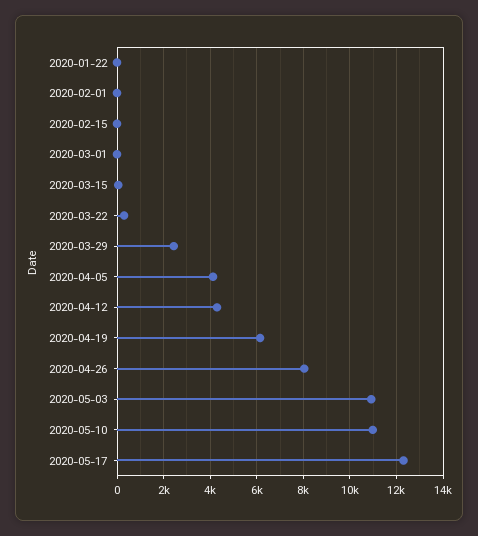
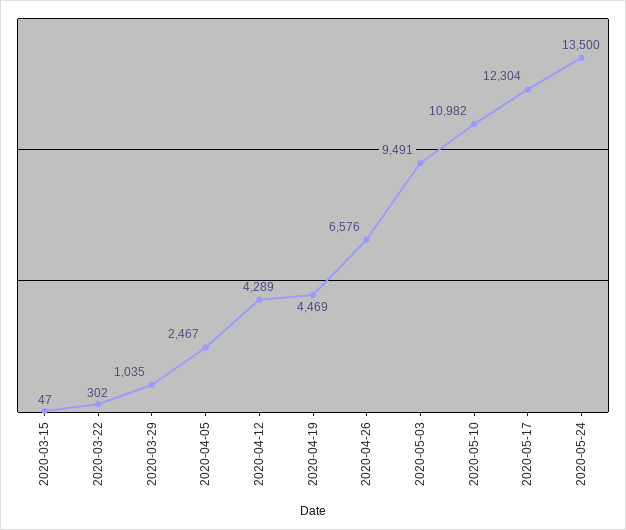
2020-01-22: 0 -> none
2020-02-01: 0 -> none
2020-02-15: 0 -> none
2020-03-01: 0 -> none
2020-03-29: 2500 -> 1035
2020-04-05: 4000 -> 2467
2020-04-19: 6000 -> 4469
2020-04-26: 8000 -> 6576
2020-05-03: 11000 -> 9491
2020-05-24: none -> 13500

